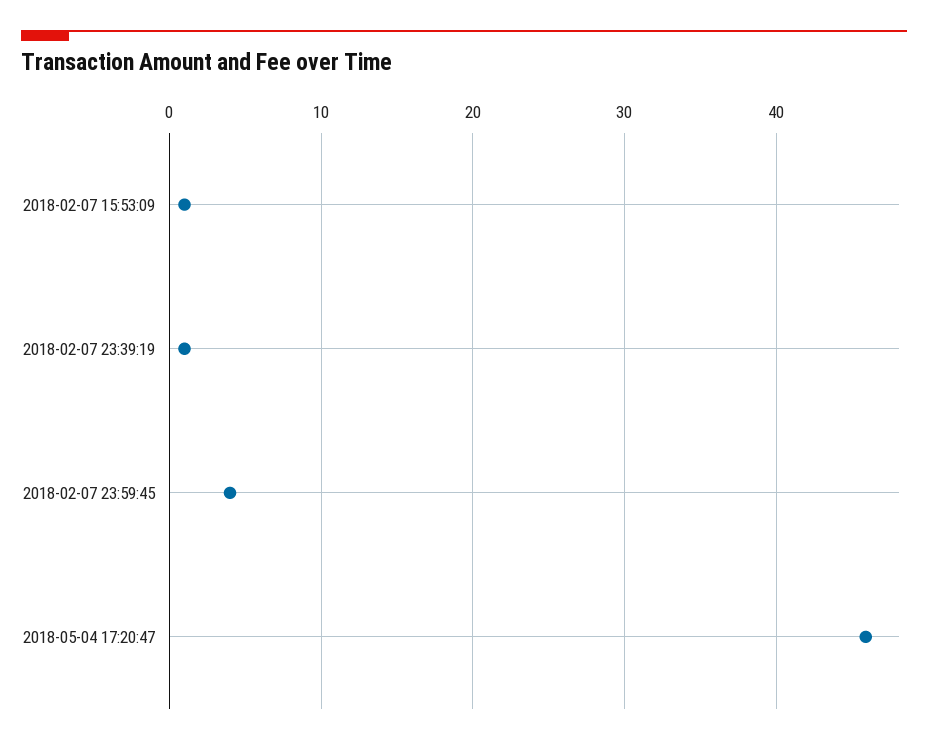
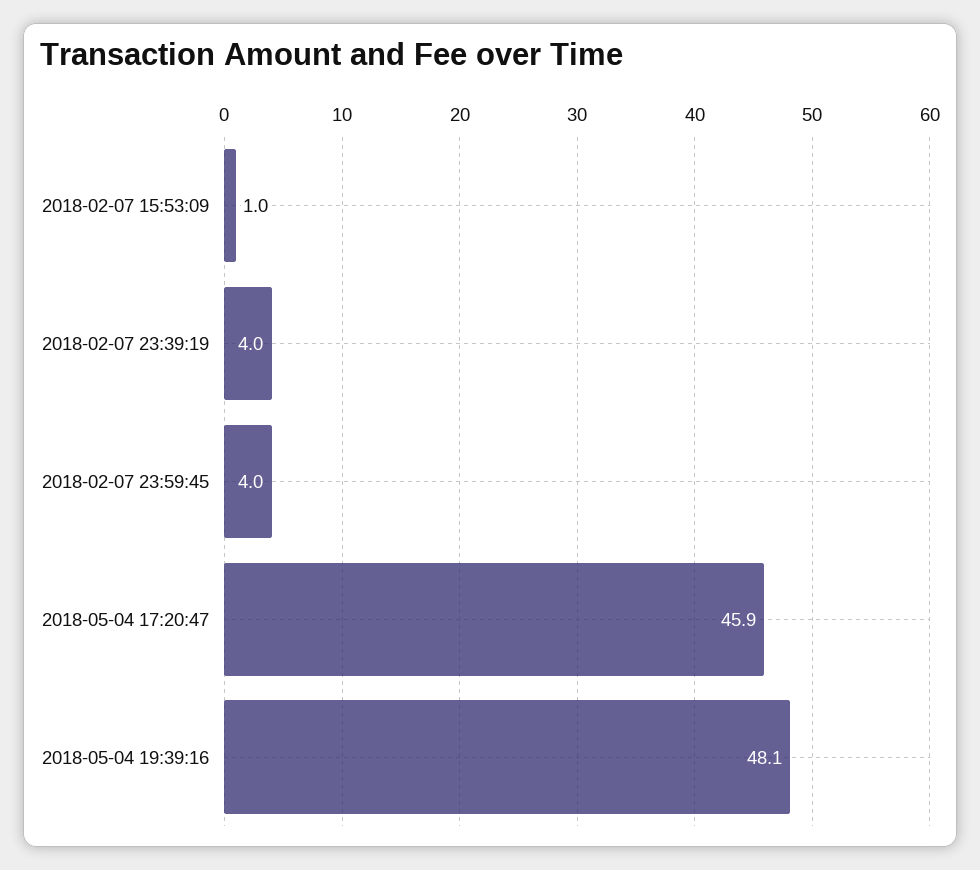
2018-02-07 23:39:19: 1 -> 4
2018-05-04 19:39:16: none -> 48.1

